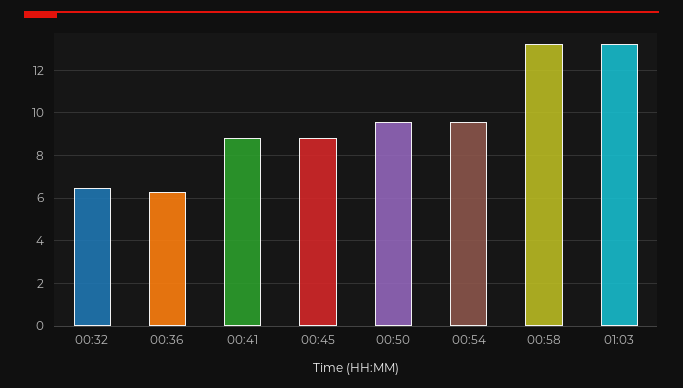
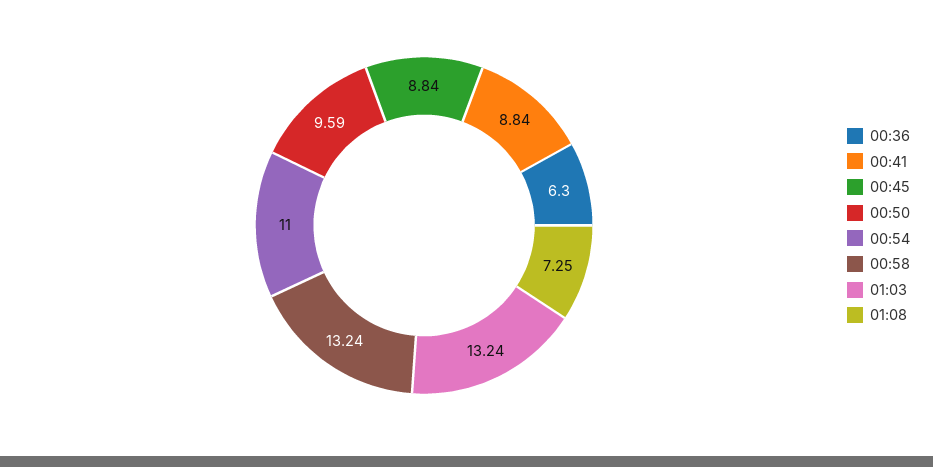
00:32: 6.5 -> none
00:54: 9.5 -> 11
01:08: none -> 7.25

